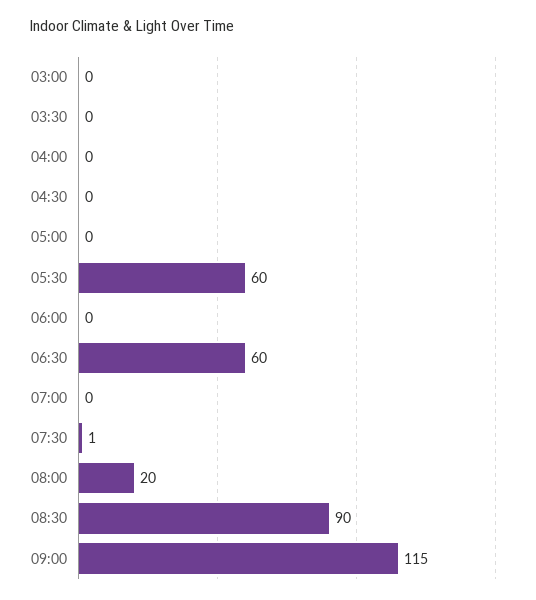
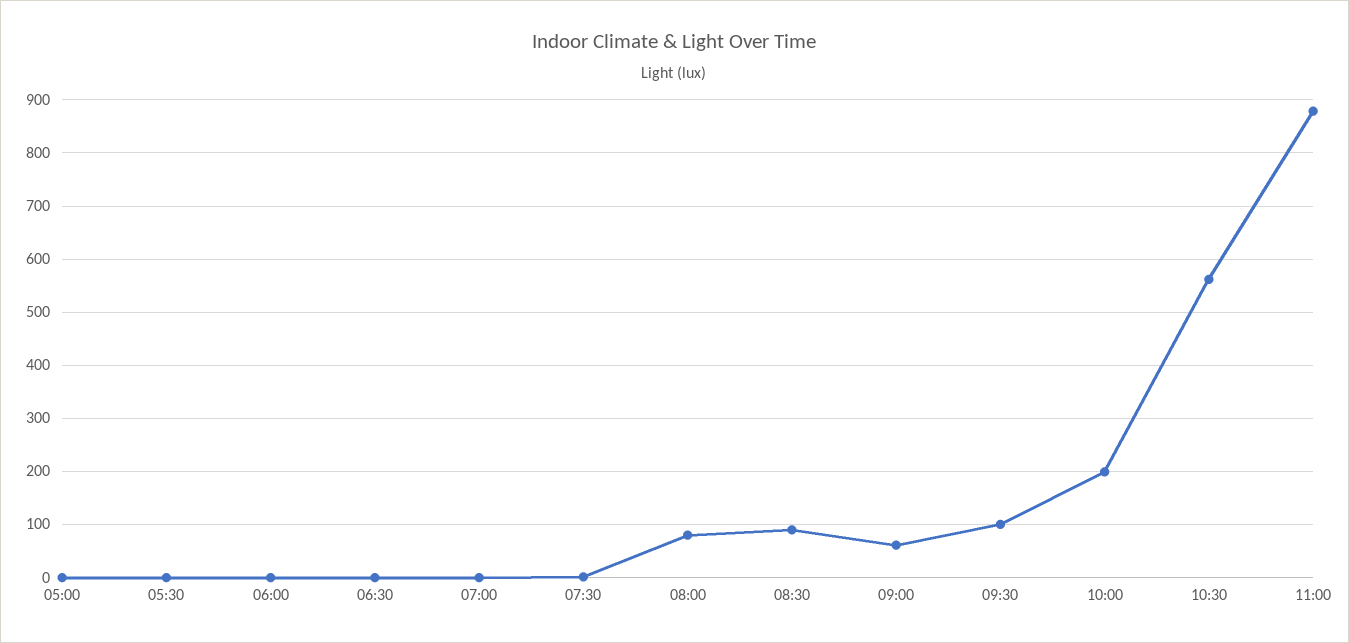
03:00: 0 -> none
03:30: 0 -> none
04:00: 0 -> none
04:30: 0 -> none
05:30: 60 -> 0
06:30: 60 -> 0
08:00: 20 -> 80
09:00: 115 -> 60
09:30: none -> 100
10:00: none -> 200
10:30: none -> 560
11:00: none -> 880

